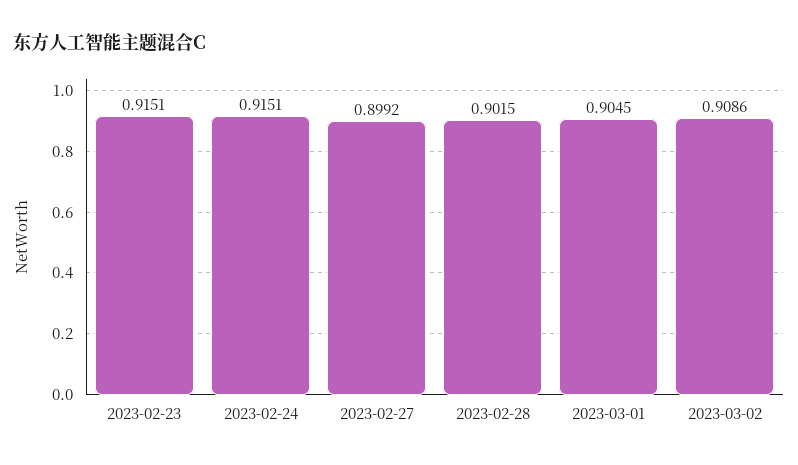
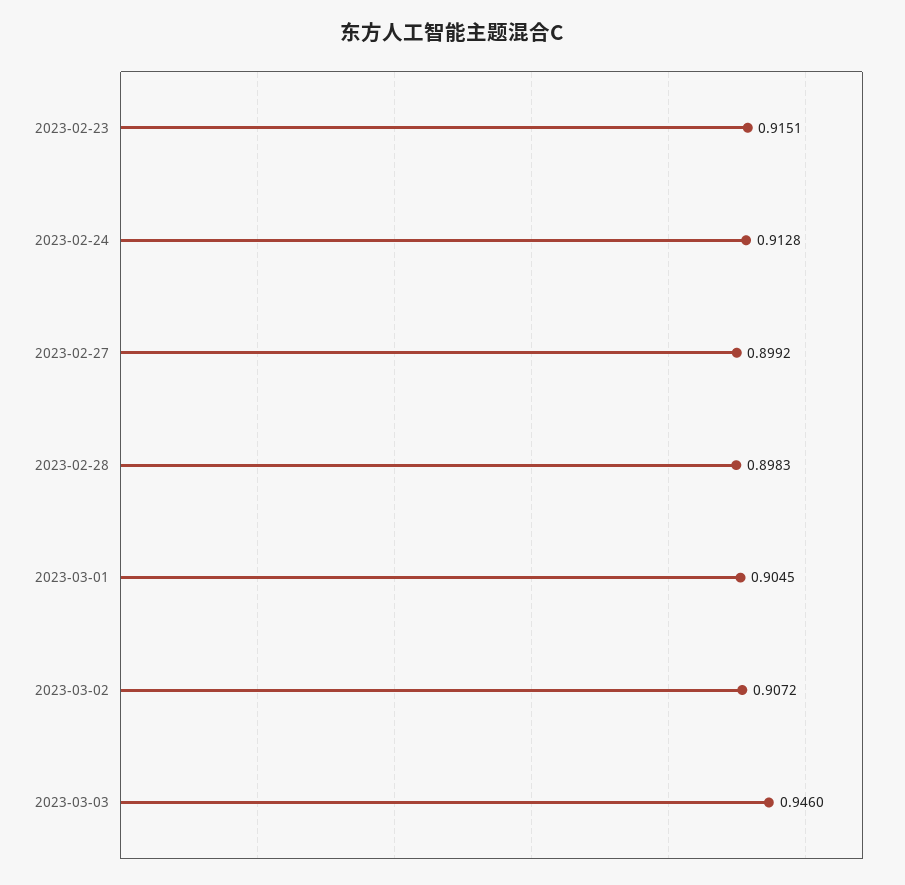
2023-02-24: 0.9151 -> 0.9128
2023-02-28: 0.9015 -> 0.8983
2023-03-02: 0.9086 -> 0.9072
2023-03-03: none -> 0.946

